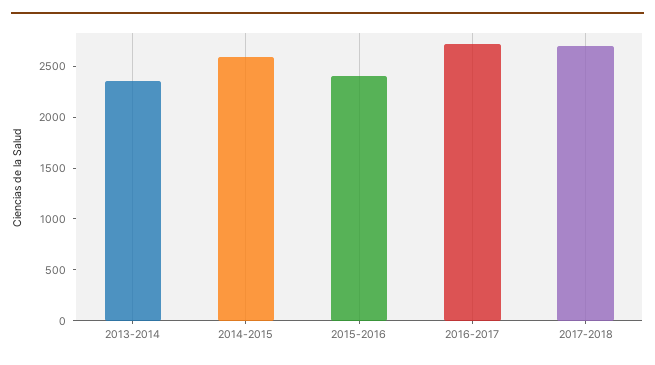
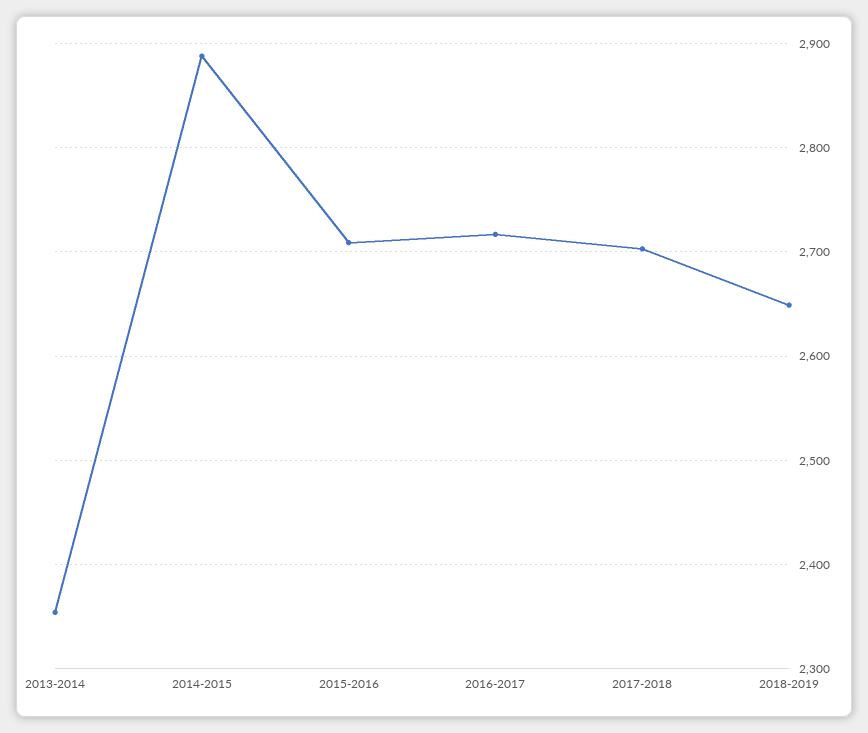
2014-2015: 2600 -> 2890
2015-2016: 2400 -> 2710
2018-2019: none -> 2650

